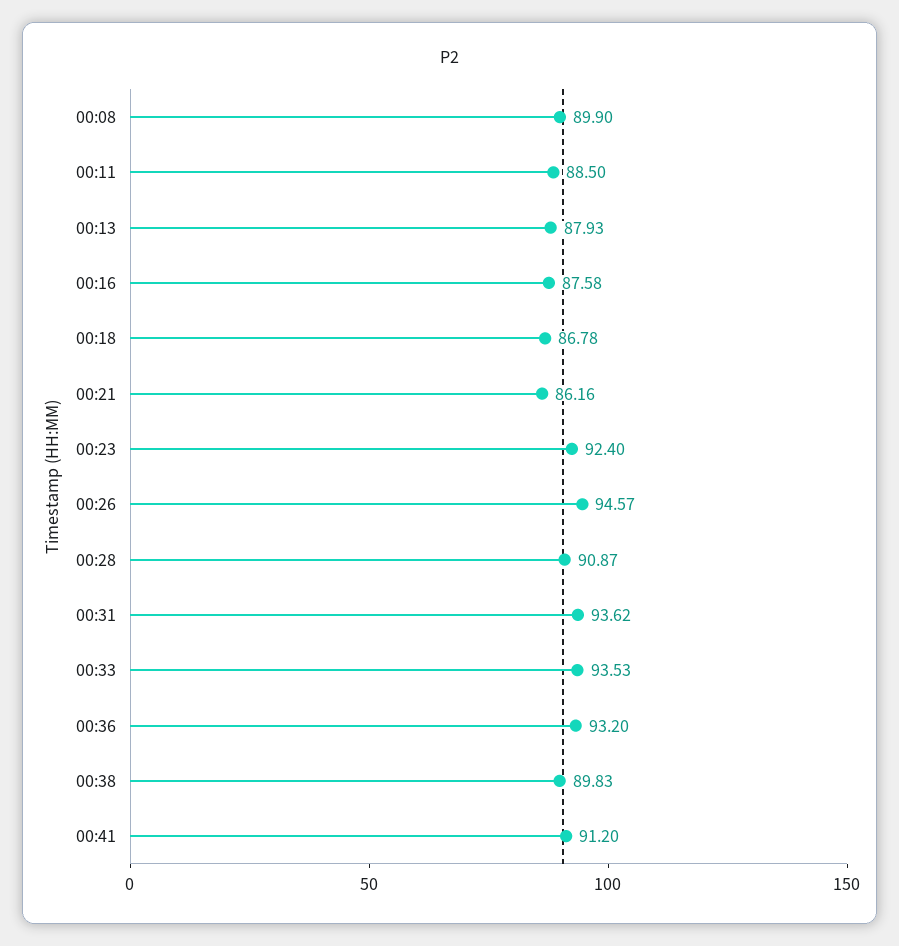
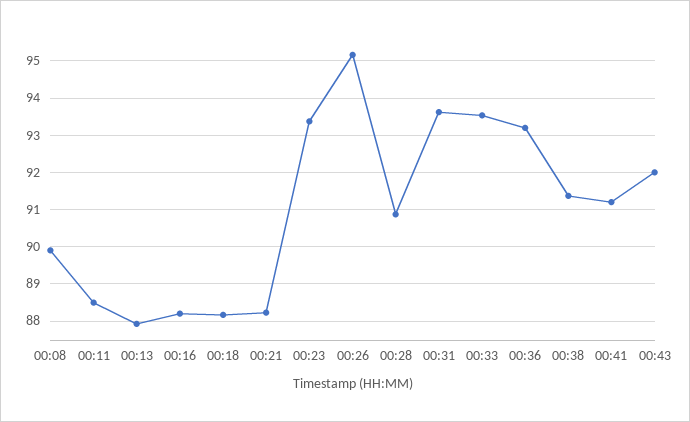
00:16: 87.58 -> 88.2
00:18: 86.78 -> 88.2
00:21: 86.16 -> 88.2
00:23: 92.4 -> 93.4
00:26: 94.57 -> 95.2
00:38: 89.83 -> 91.4
00:43: none -> 92

